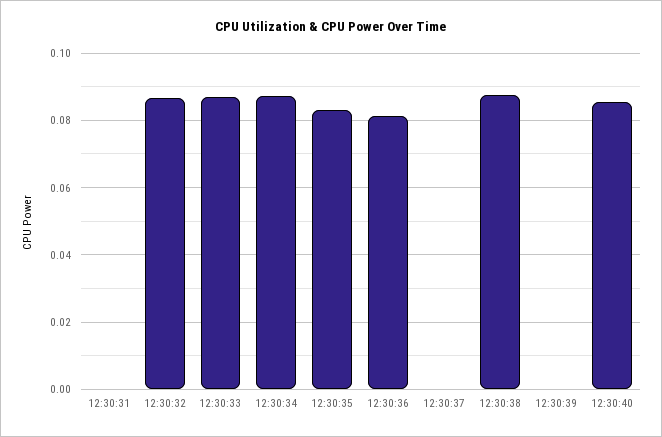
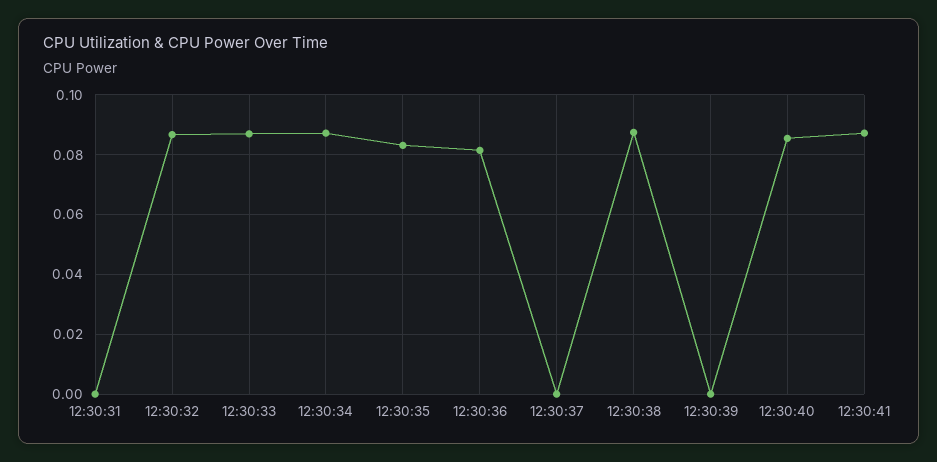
12:30:41: none -> 0.0875

